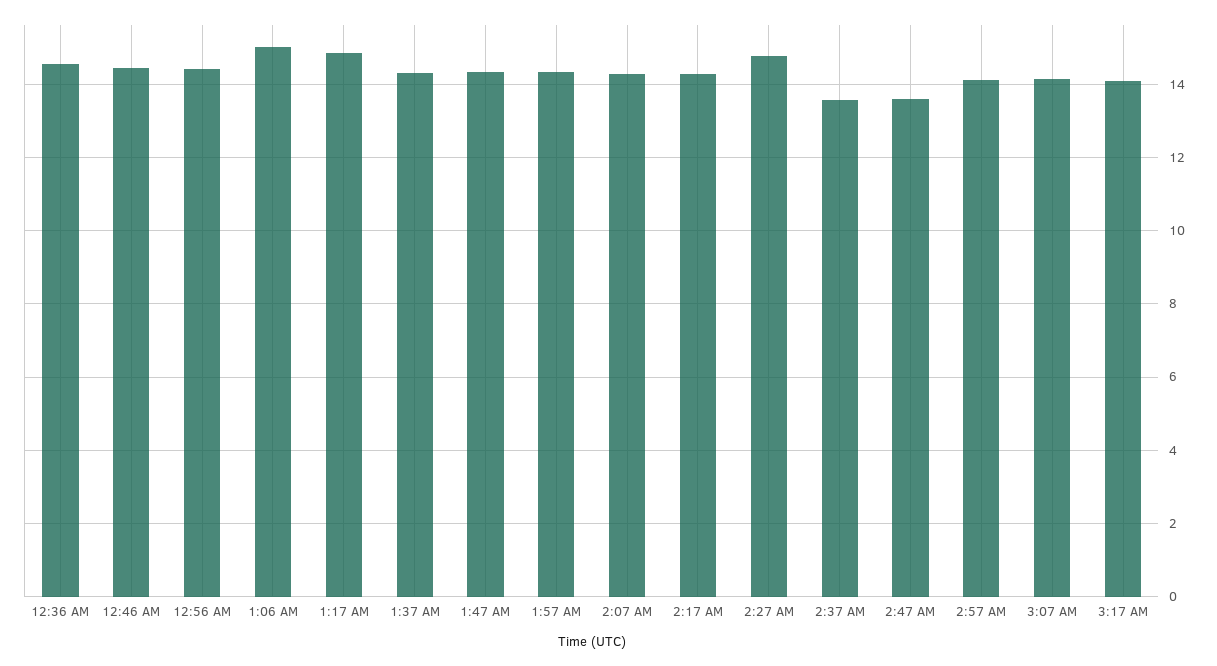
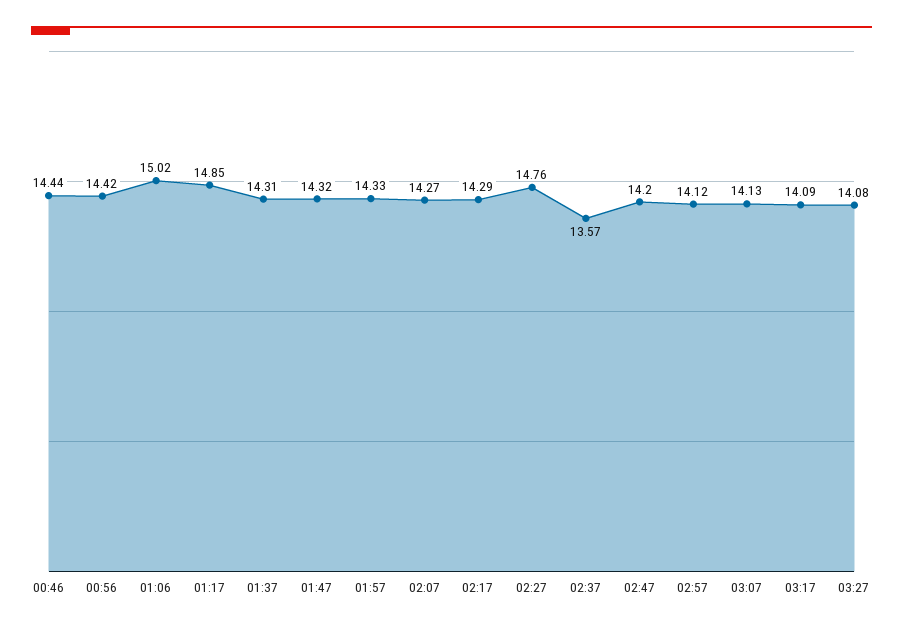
12:36 AM: 14.6 -> none
2:47 AM: 13.6 -> 14.2
03:27: none -> 14.08

